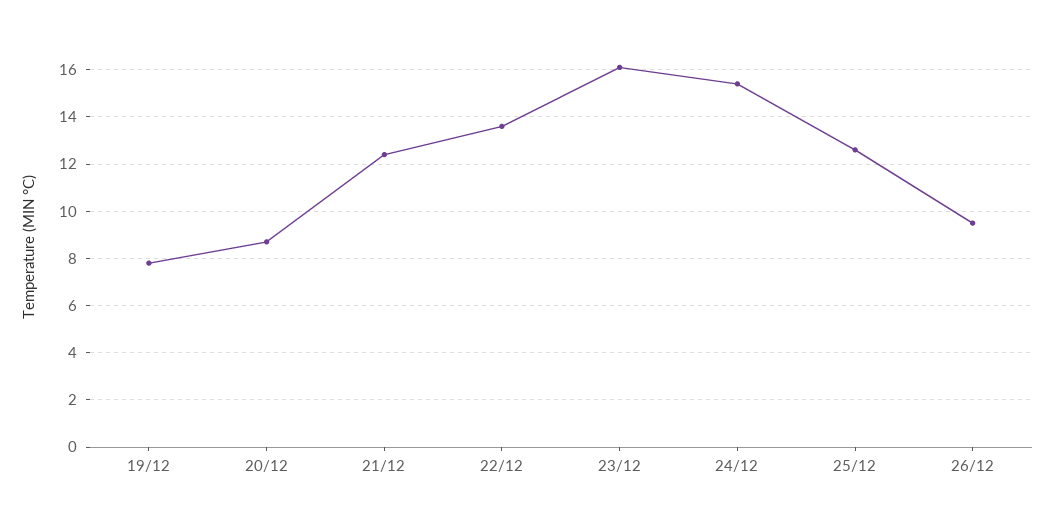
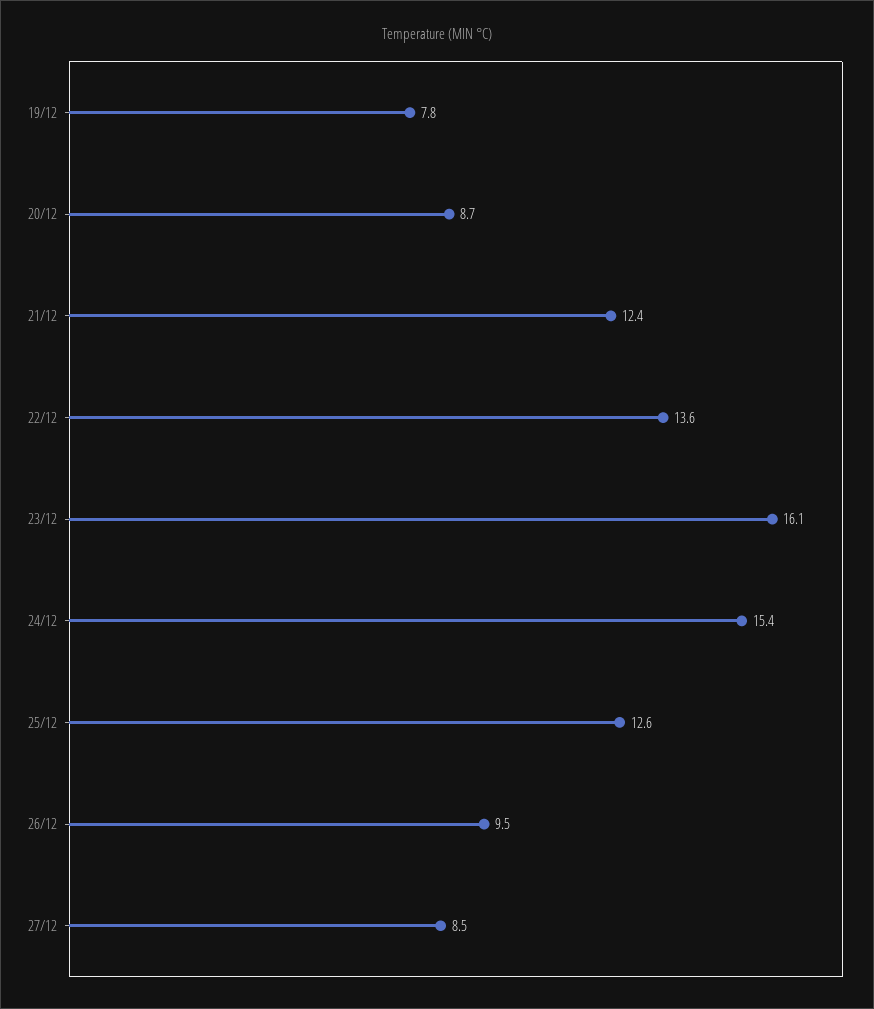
27/12: none -> 8.5

